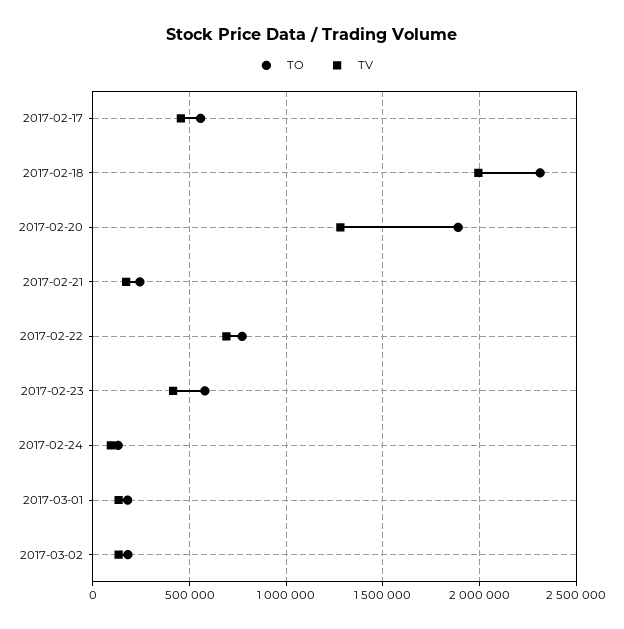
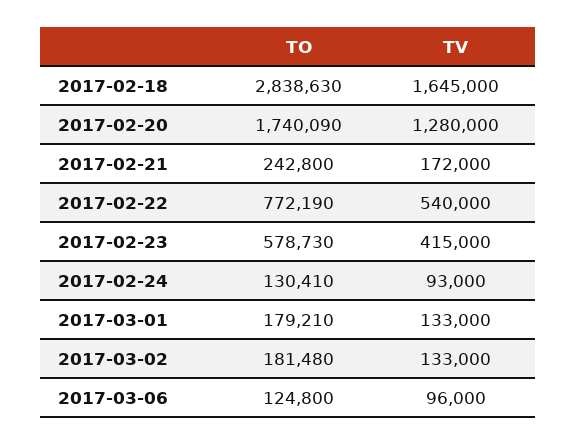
TO, 2017-02-17: 550000 -> none
TV, 2017-02-17: 450000 -> none
TO, 2017-02-18: 2300000 -> 2838630
TV, 2017-02-18: 2000000 -> 1645000
TO, 2017-02-20: 1900000 -> 1740090
TV, 2017-02-22: 700000 -> 540000
TO, 2017-03-06: none -> 124800
TV, 2017-03-06: none -> 96000

